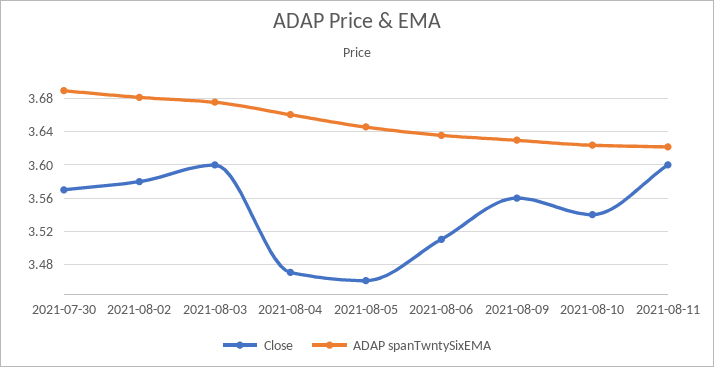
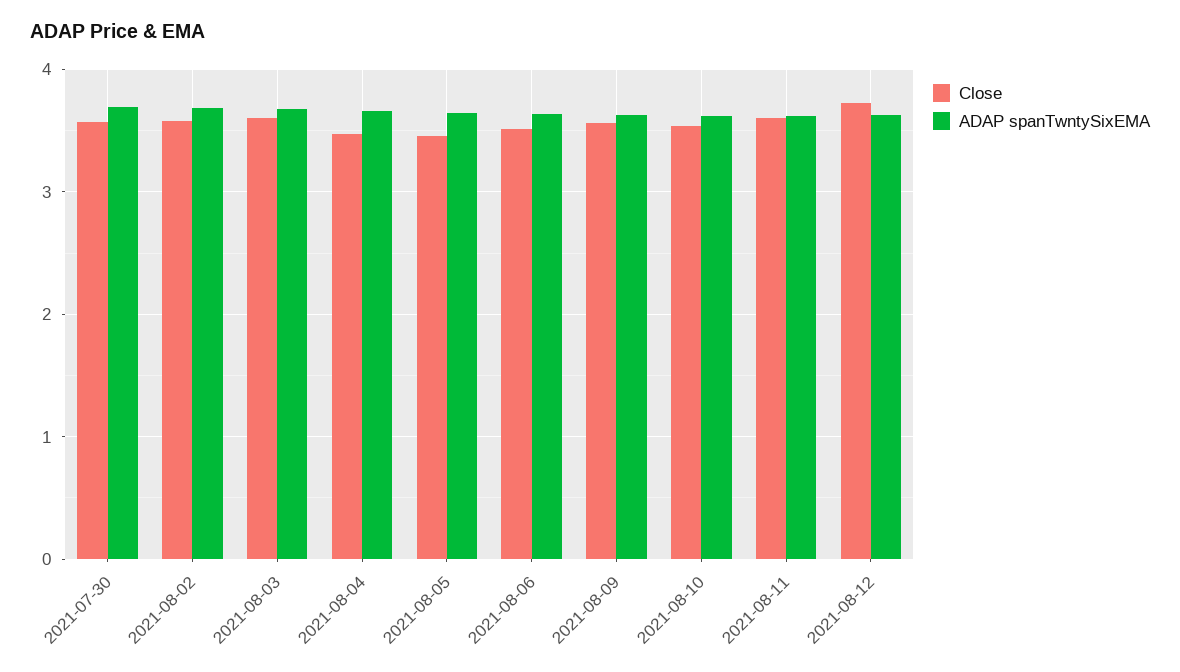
Close, 2021-08-12: none -> 3.7
ADAP spanTwntySixEMA, 2021-08-12: none -> 3.6

